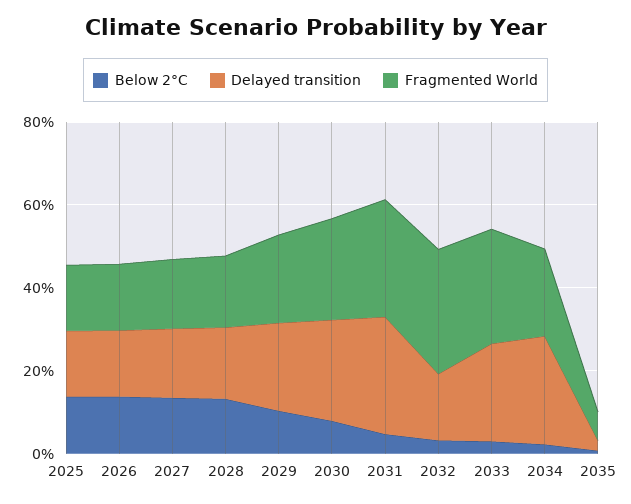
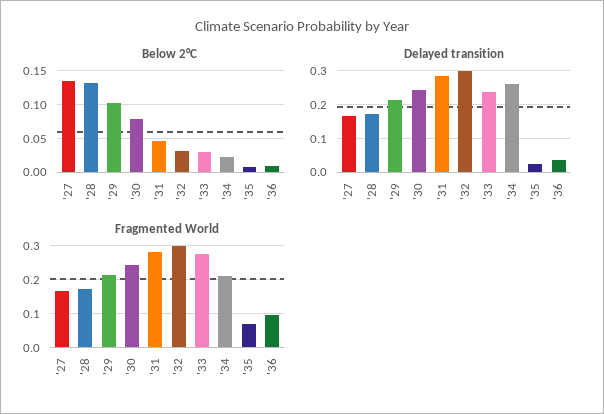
Below 2°C, 2025: 0.15 -> none
Delayed transition, 2025: 0.15 -> none
Fragmented World, 2025: 0.15 -> none
Below 2°C, 2026: 0.15 -> none
Delayed transition, 2026: 0.15 -> none
Fragmented World, 2026: 0.15 -> none
Delayed transition, 2032: 0.15 -> 0.3
Below 2°C, '36: none -> 0.01
Delayed transition, '36: none -> 0.04
Fragmented World, '36: none -> 0.1

